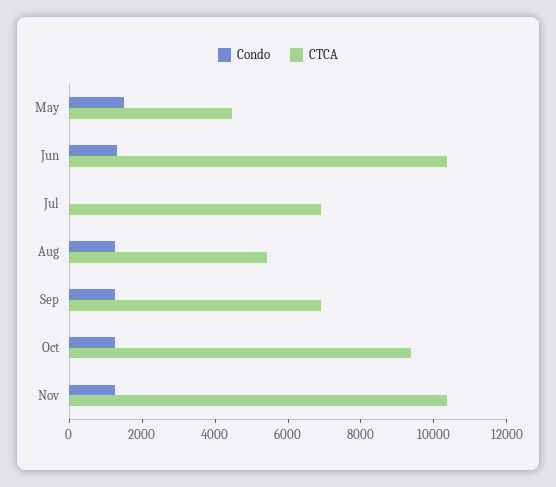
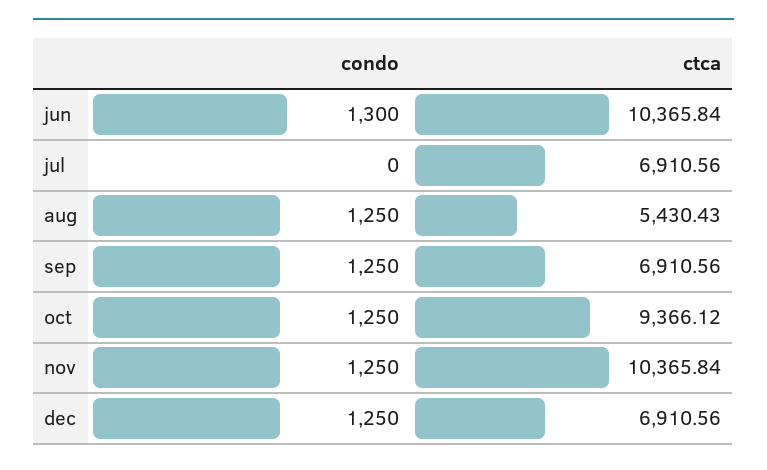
Condo, May: 1500 -> none
CTCA, May: 4500 -> none
Condo, dec: none -> 1250
CTCA, dec: none -> 6910.56

